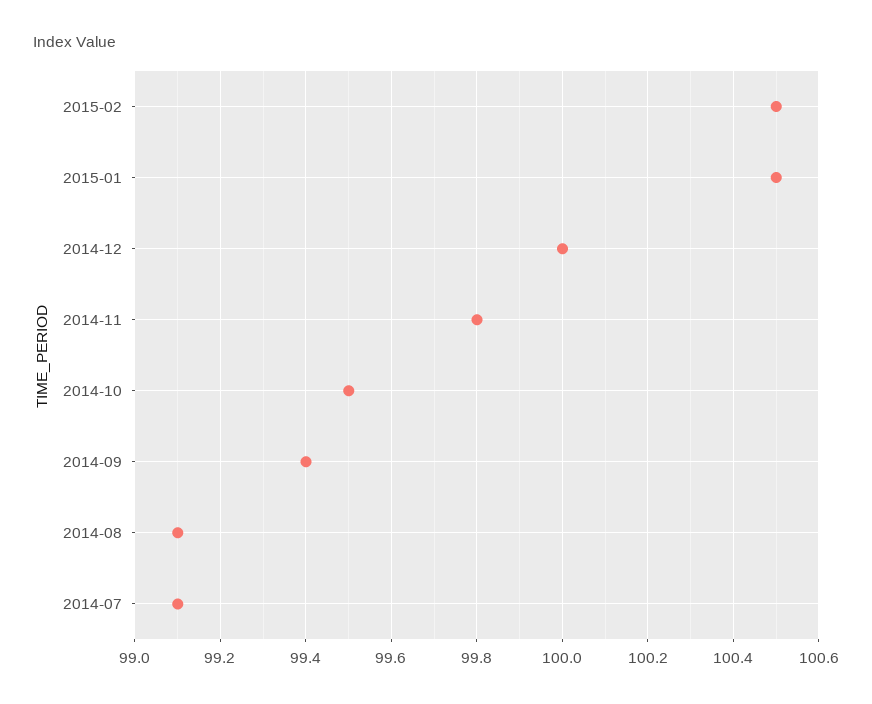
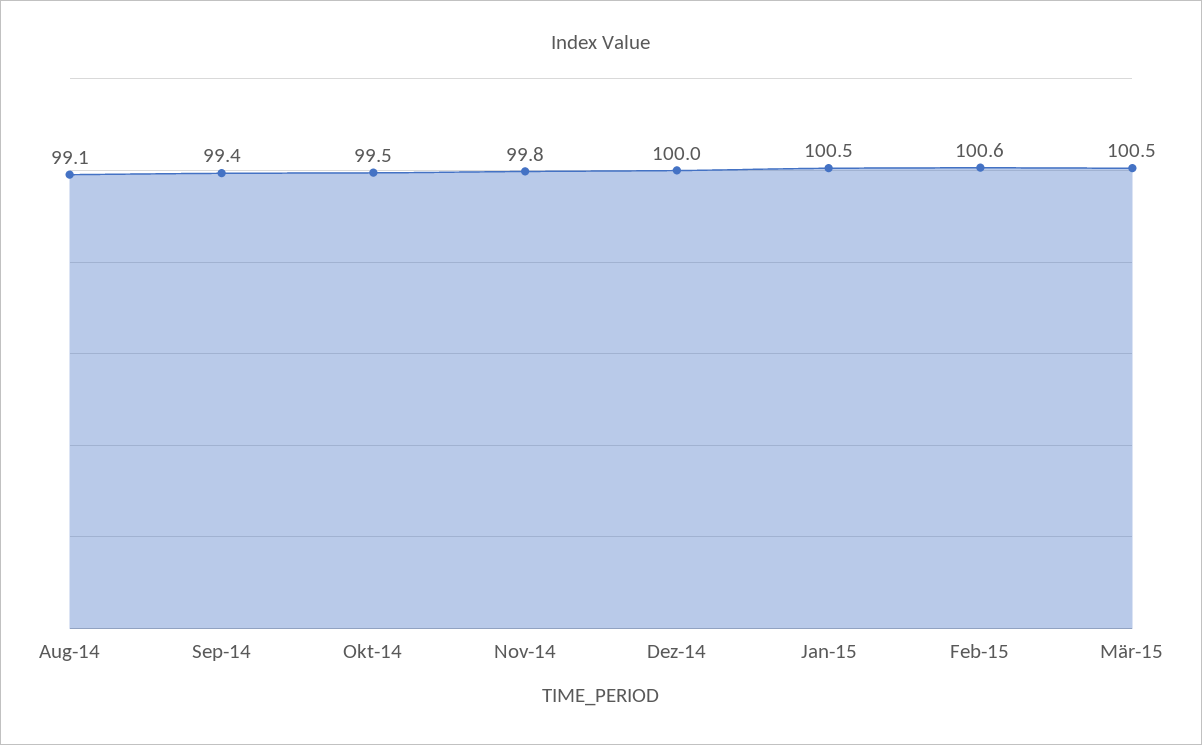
2015-02: 100.5 -> 100.6
2014-07: 99.1 -> none
Mär-15: none -> 100.5

